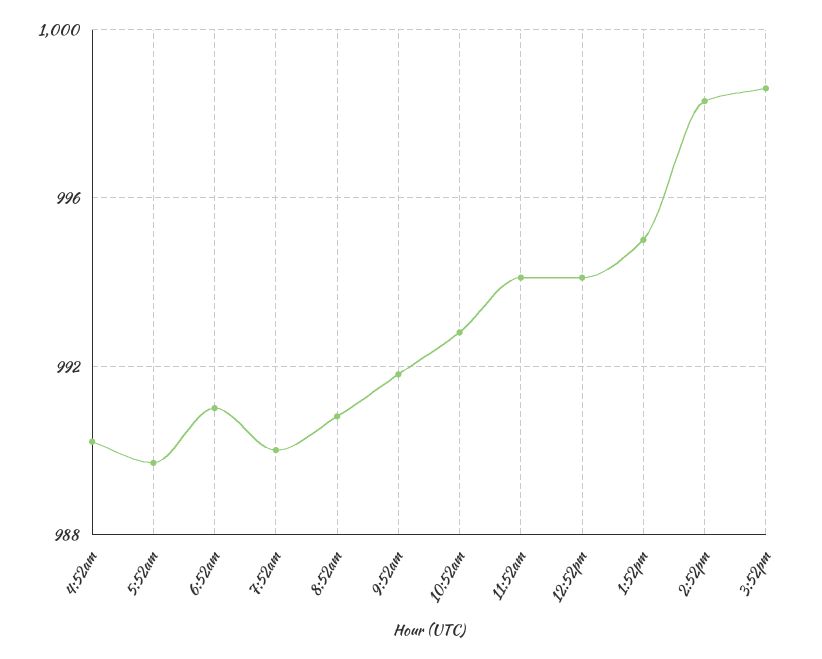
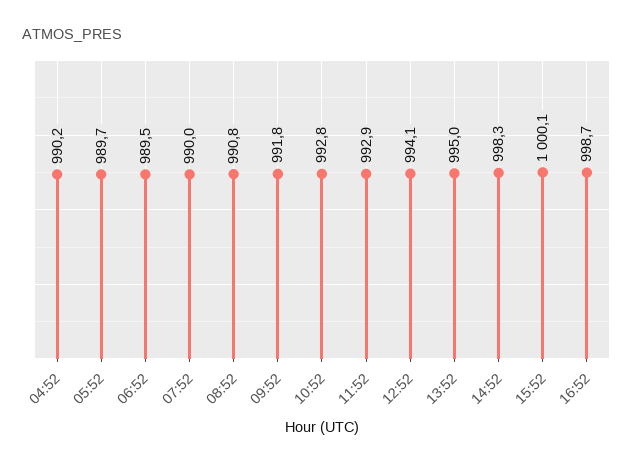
6:52am: 991 -> 989.5
11:52am: 994 -> 992.9
3:52pm: 998.5 -> 1000.1
16:52: none -> 998.7

